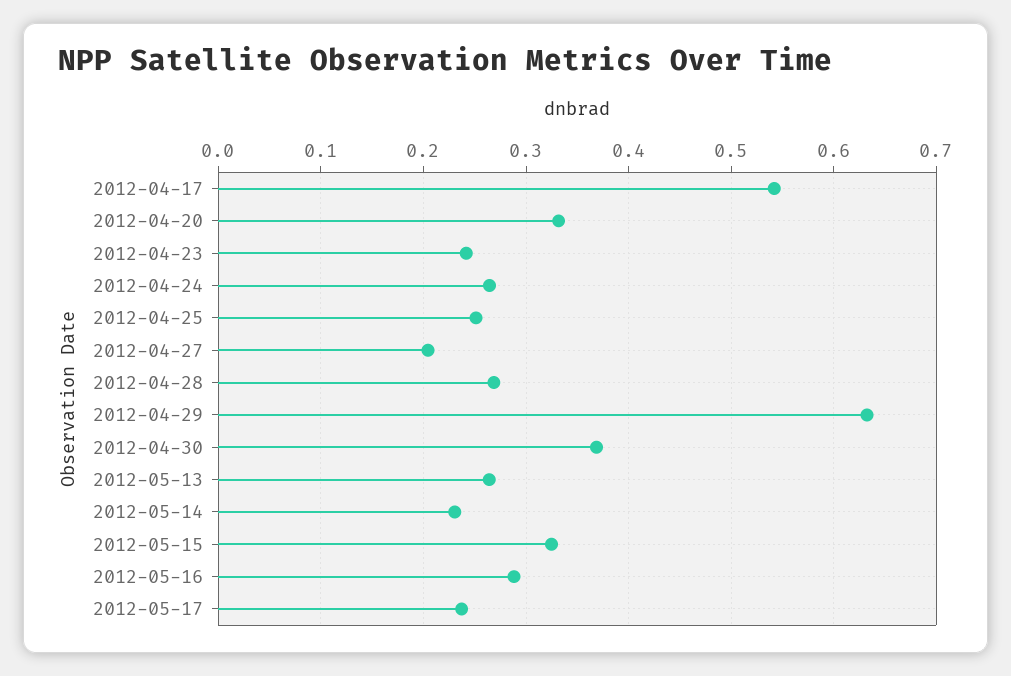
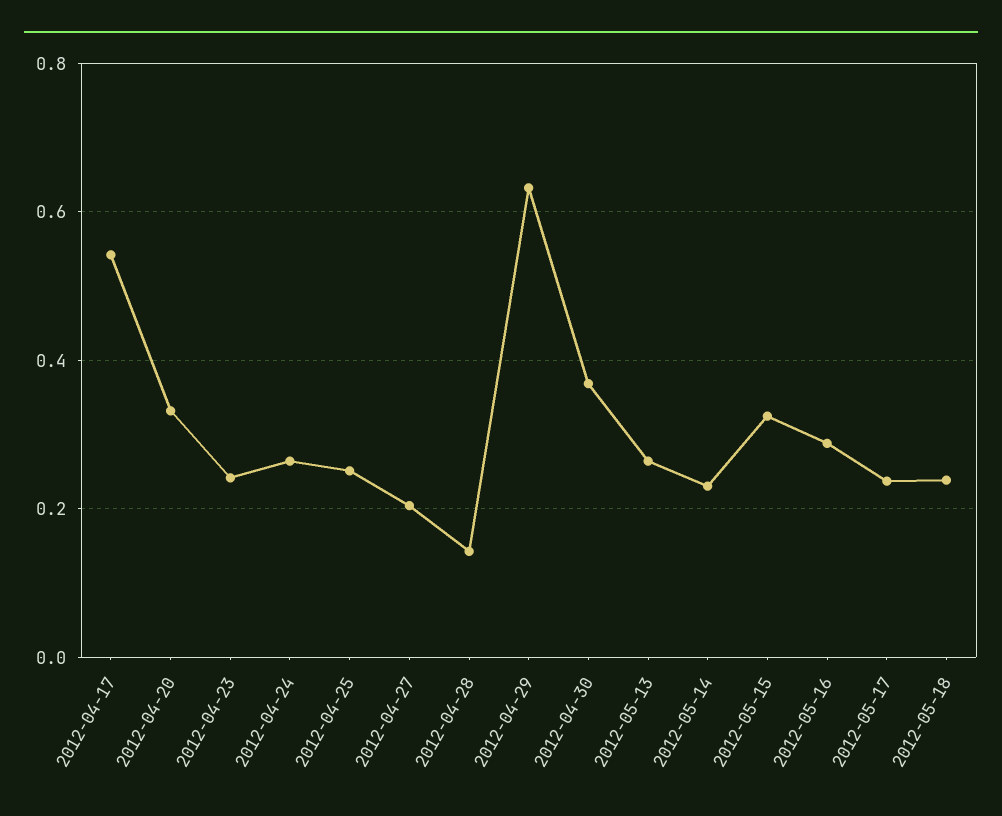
2012-04-28: 0.27 -> 0.14
2012-05-18: none -> 0.24

